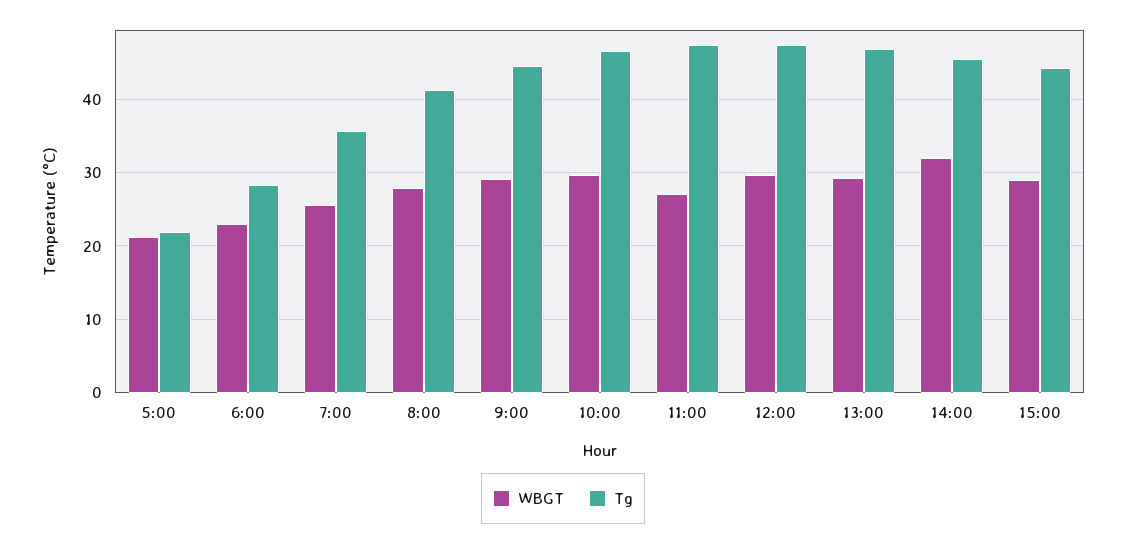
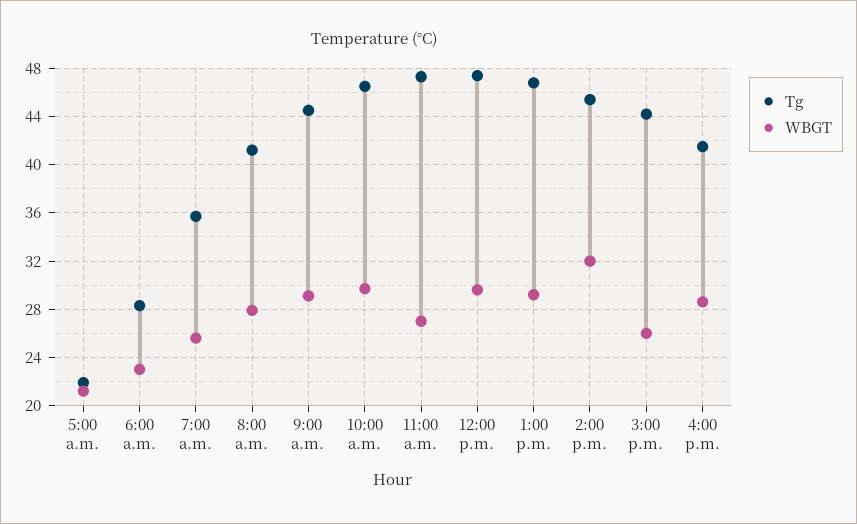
WBGT, 15:00: 29 -> 26
Tg, 4:00 p.m.: none -> 41.5
WBGT, 4:00 p.m.: none -> 28.5

